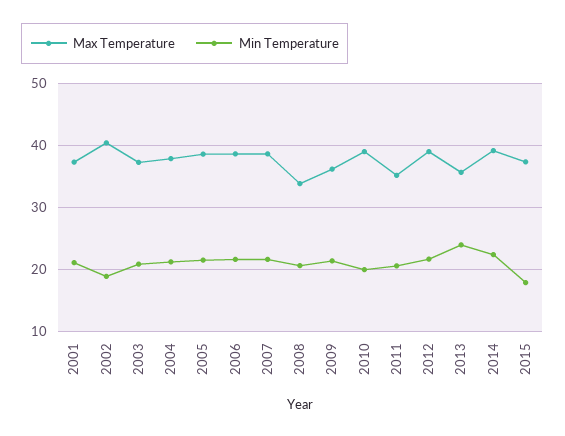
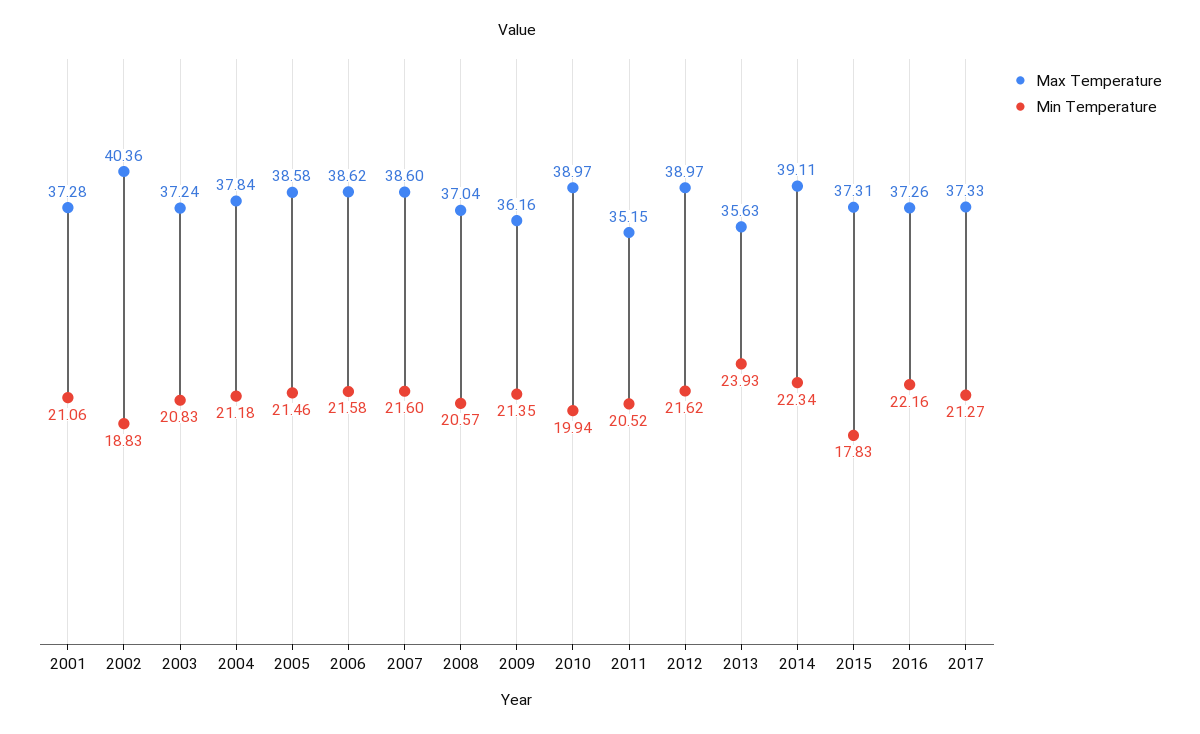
Max Temperature, 2008: 34 -> 37.04
Max Temperature, 2016: none -> 37.26
Min Temperature, 2016: none -> 22.16
Max Temperature, 2017: none -> 37.33
Min Temperature, 2017: none -> 21.27

